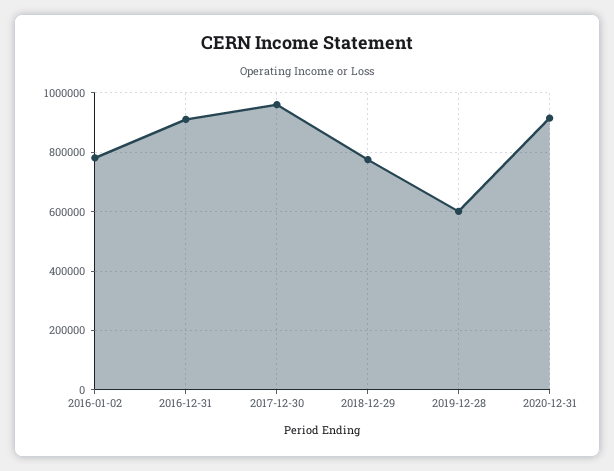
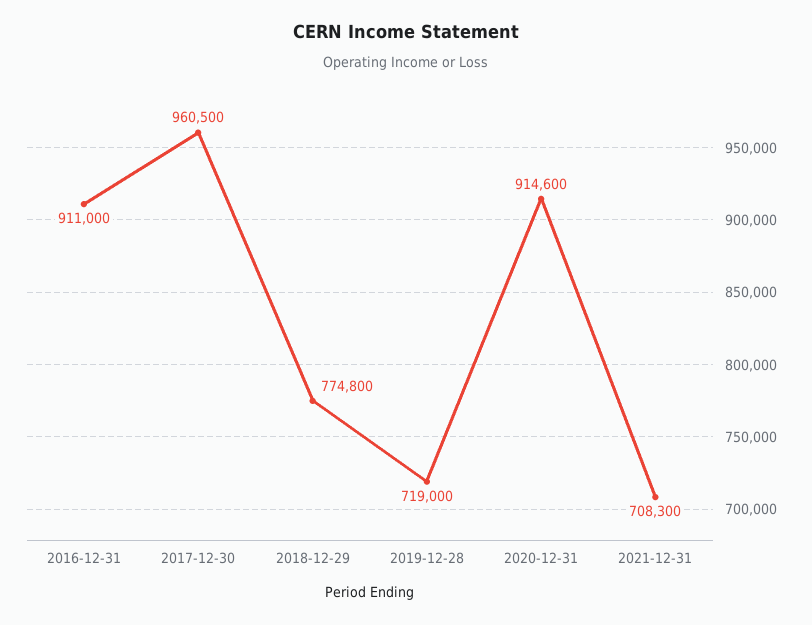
2016-01-02: 775000 -> none
2019-12-28: 600000 -> 719000
2021-12-31: none -> 708300

